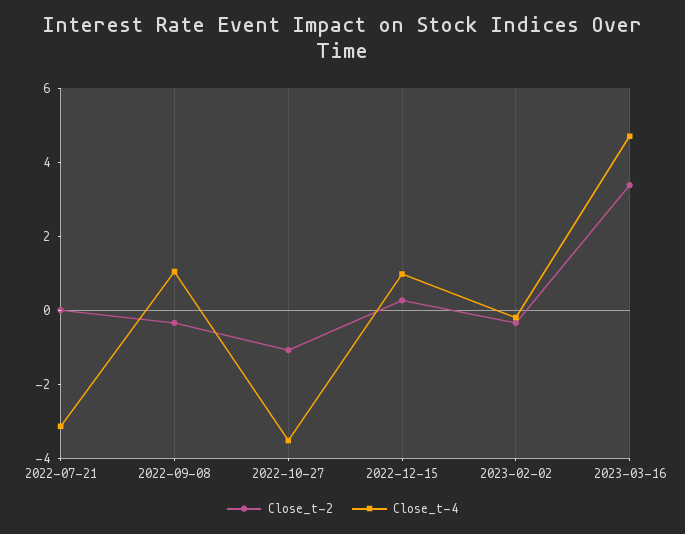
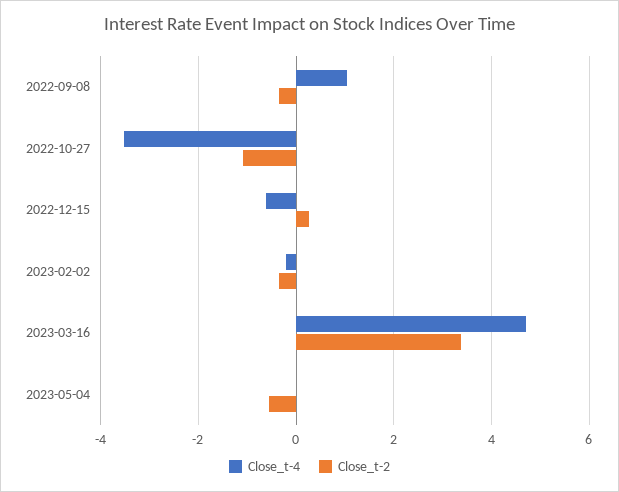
Close_t-2, 2022-07-21: 0 -> none
Close_t-4, 2022-07-21: -3 -> none
Close_t-4, 2022-12-15: 1 -> -0.6
Close_t-4, 2023-05-04: none -> 0
Close_t-2, 2023-05-04: none -> -0.6

